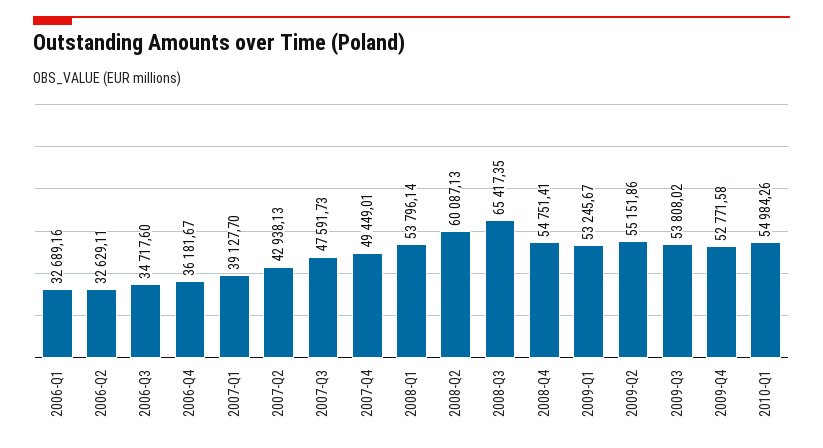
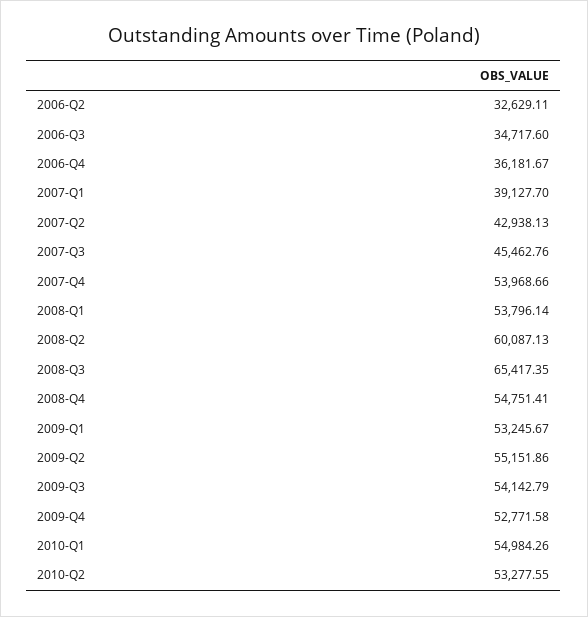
2006-Q1: 32689.16 -> none
2007-Q3: 47591.73 -> 45462.76
2007-Q4: 49449.01 -> 53968.66
2009-Q3: 53808.02 -> 54142.79
2010-Q2: none -> 53277.55

